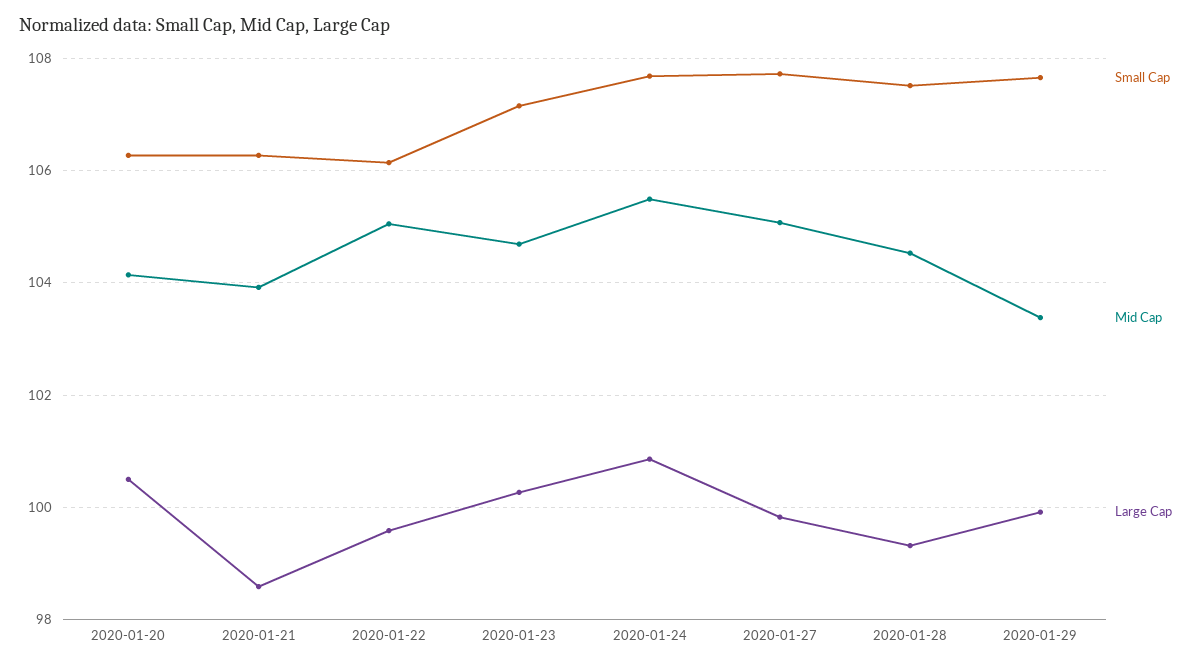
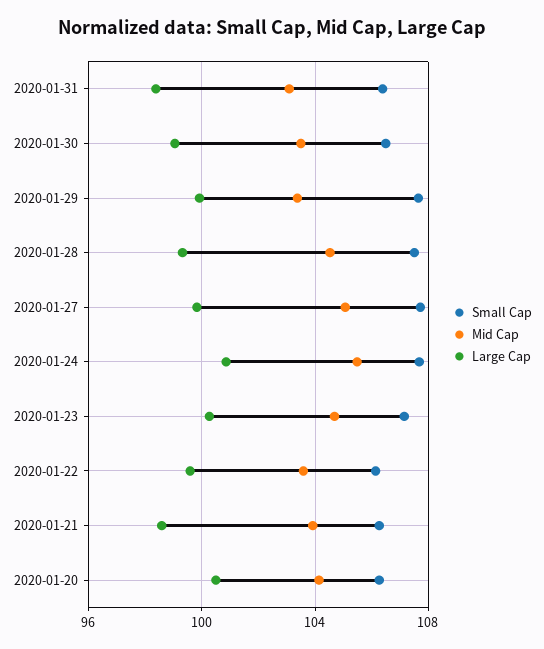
Mid Cap, 2020-01-22: 105 -> 103.5
Small Cap, 2020-01-31: none -> 106.5
Mid Cap, 2020-01-31: none -> 103
Large Cap, 2020-01-31: none -> 98.5
Small Cap, 2020-01-30: none -> 106.5
Mid Cap, 2020-01-30: none -> 103.5
Large Cap, 2020-01-30: none -> 99

